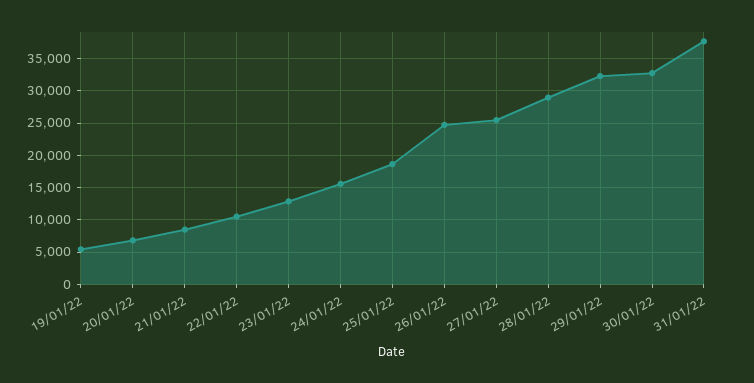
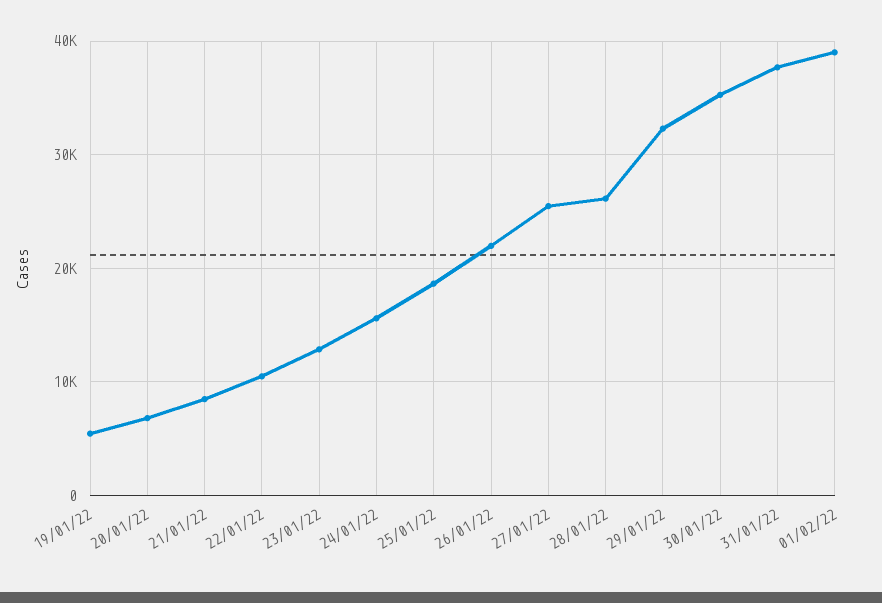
26/01/22: 25000 -> 22000
28/01/22: 29000 -> 26000
30/01/22: 33000 -> 35000
01/02/22: none -> 39000

